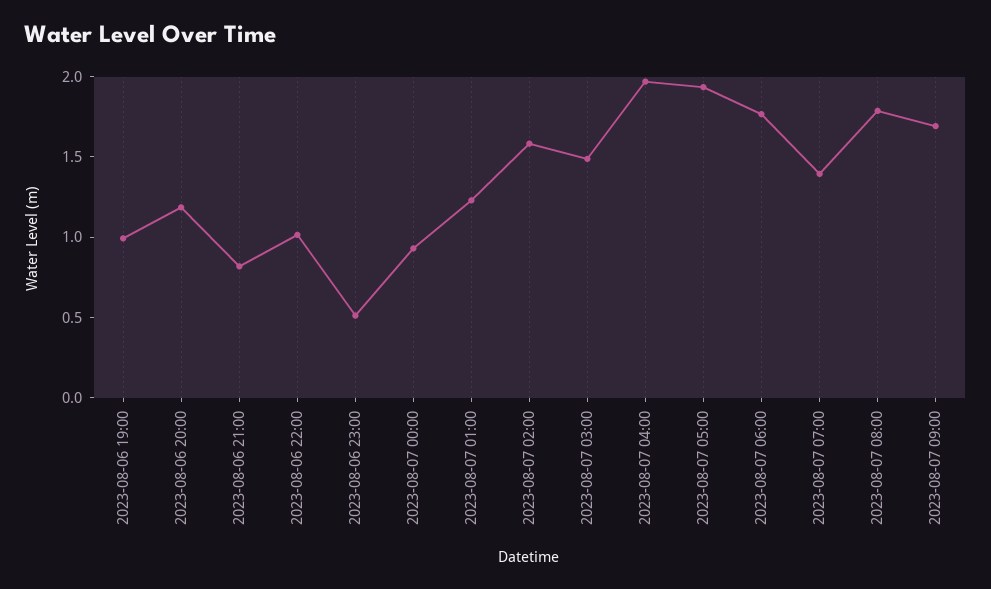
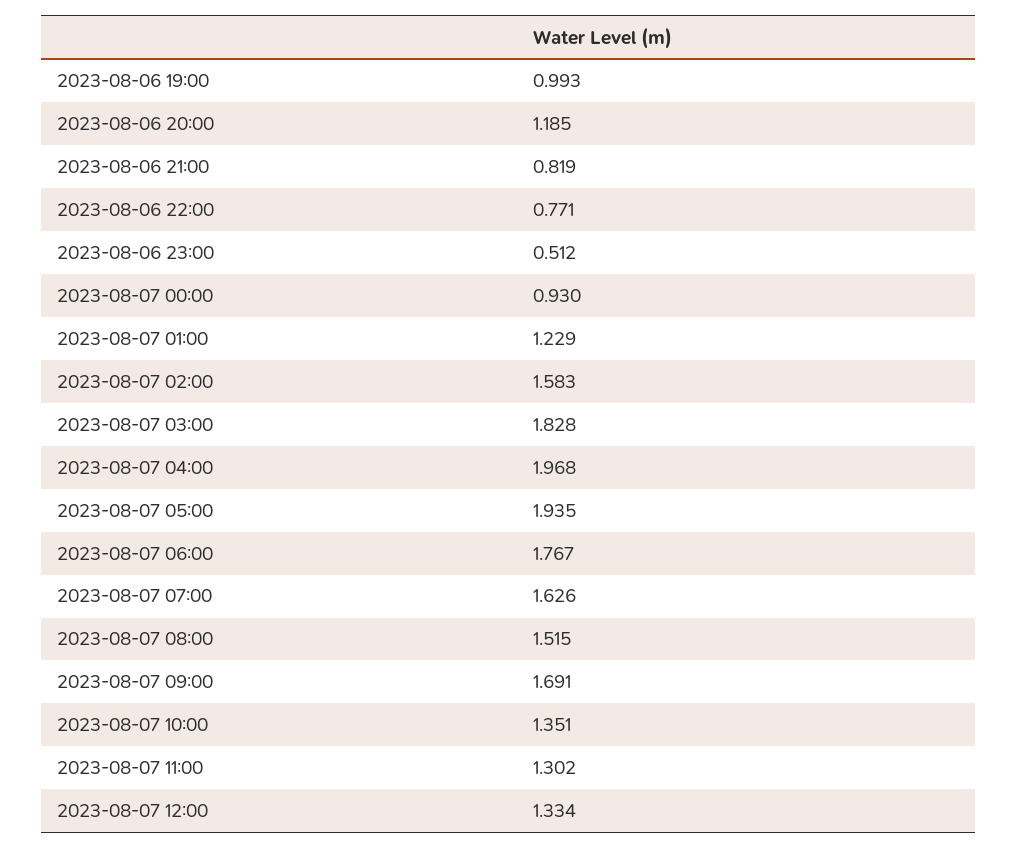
2023-08-06 22:00: 1 -> 0.771
2023-08-07 03:00: 1.5 -> 1.828
2023-08-07 07:00: 1.4 -> 1.626
2023-08-07 08:00: 1.8 -> 1.515
2023-08-07 10:00: none -> 1.351
2023-08-07 11:00: none -> 1.302
2023-08-07 12:00: none -> 1.334

